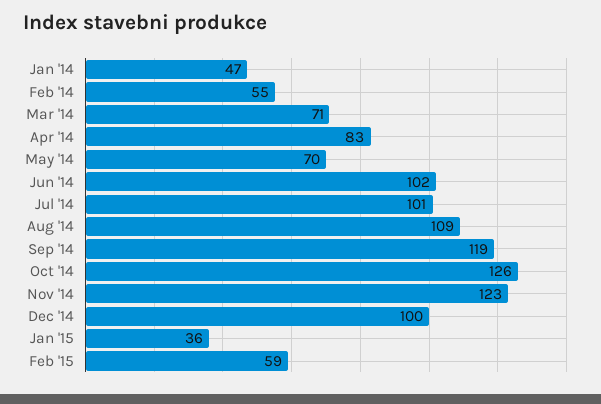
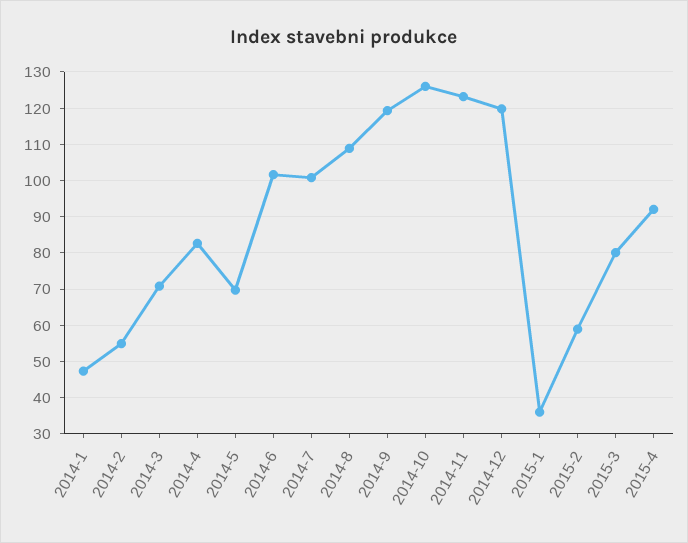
Dec '14: 100 -> 120
2015-3: none -> 80
2015-4: none -> 92

